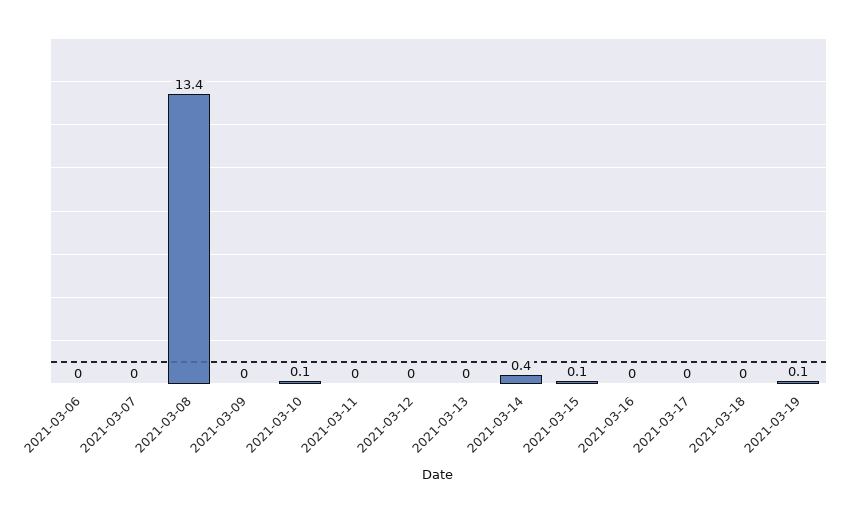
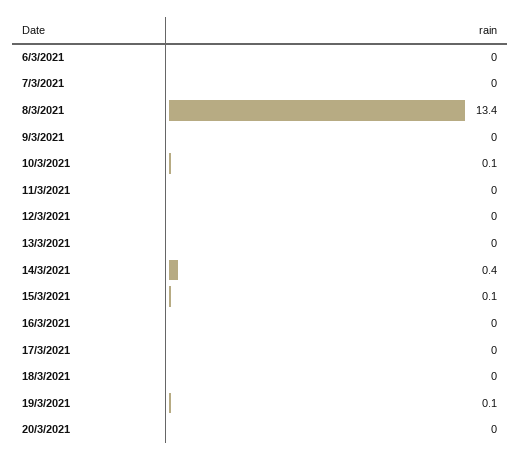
20/3/2021: none -> 0

